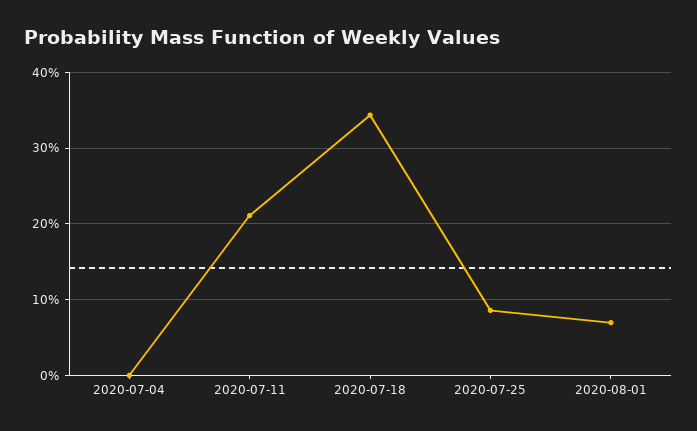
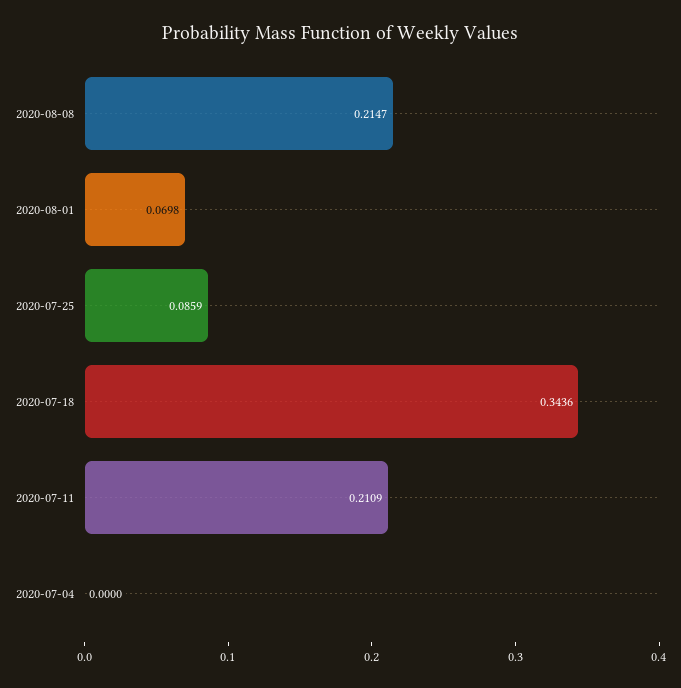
2020-08-08: none -> 0.2147

